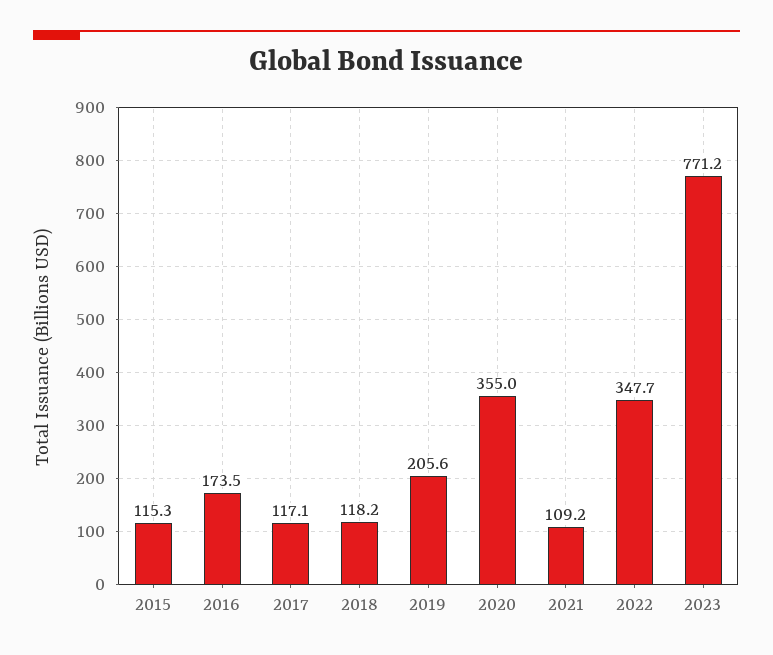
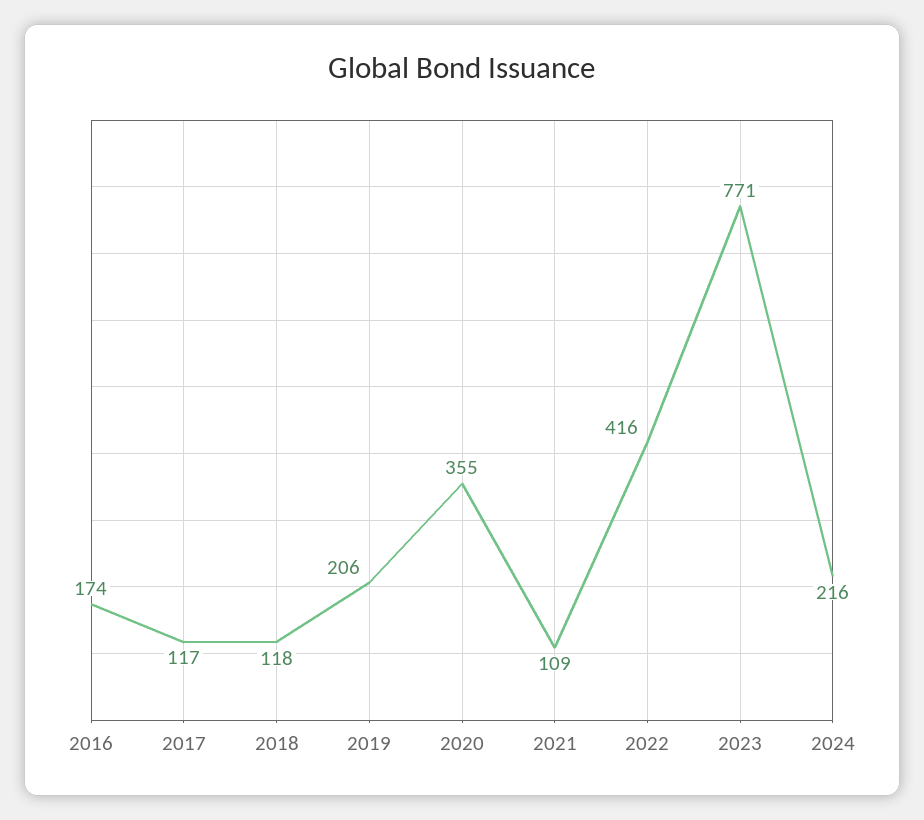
2015: 115.3 -> none
2022: 347.7 -> 416
2024: none -> 216

